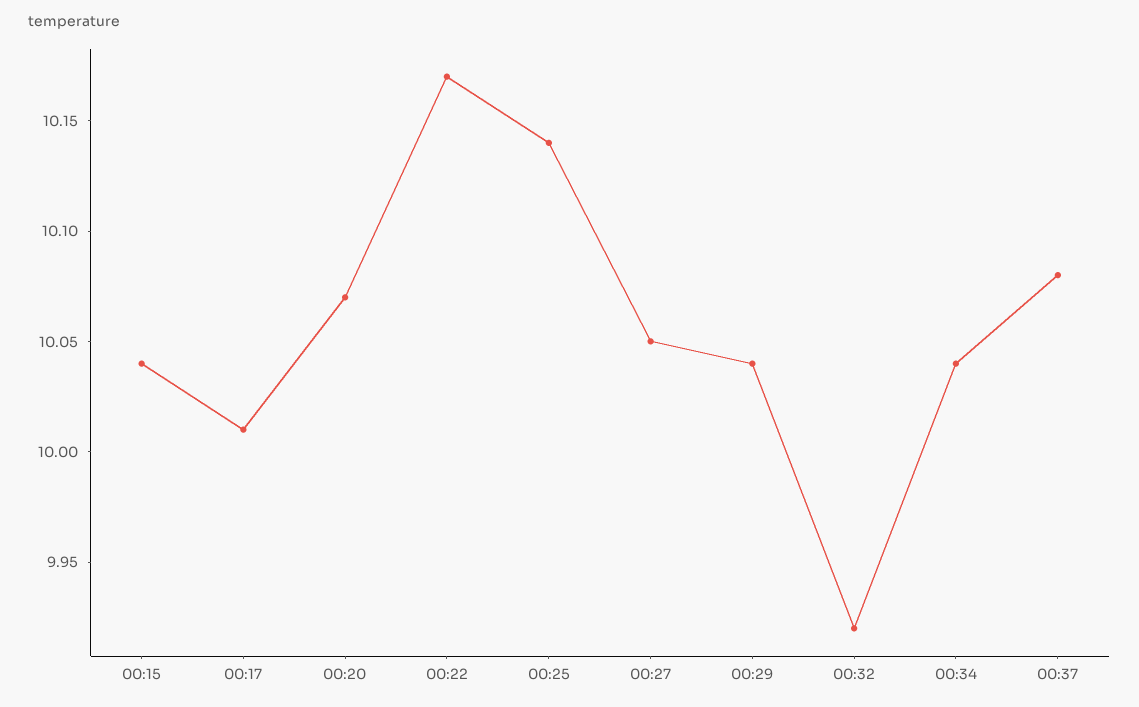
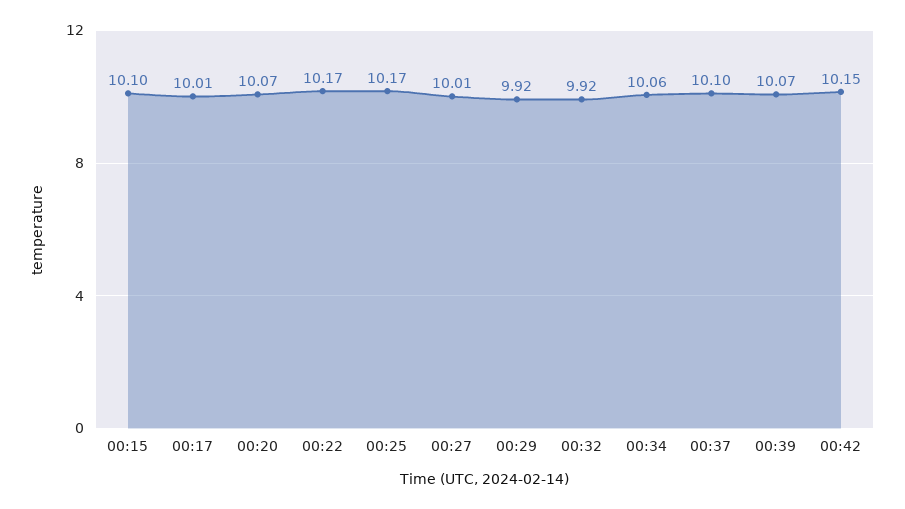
00:15: 10.04 -> 10.1
00:25: 10.14 -> 10.17
00:27: 10.05 -> 10.01
00:29: 10.04 -> 9.92
00:34: 10.04 -> 10.06
00:37: 10.08 -> 10.1
00:39: none -> 10.07
00:42: none -> 10.15

